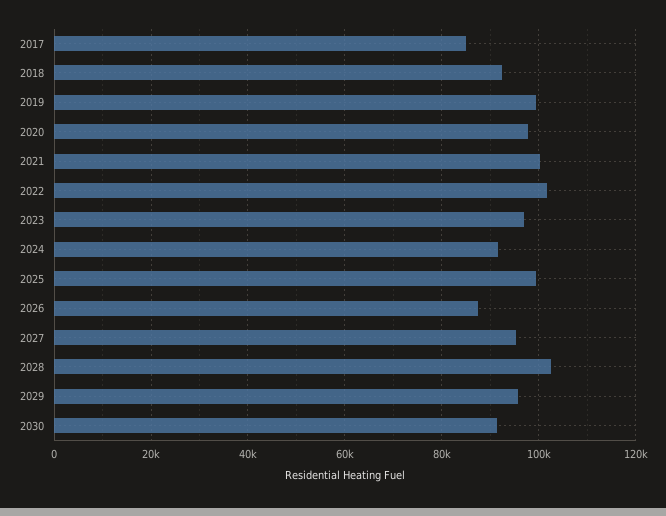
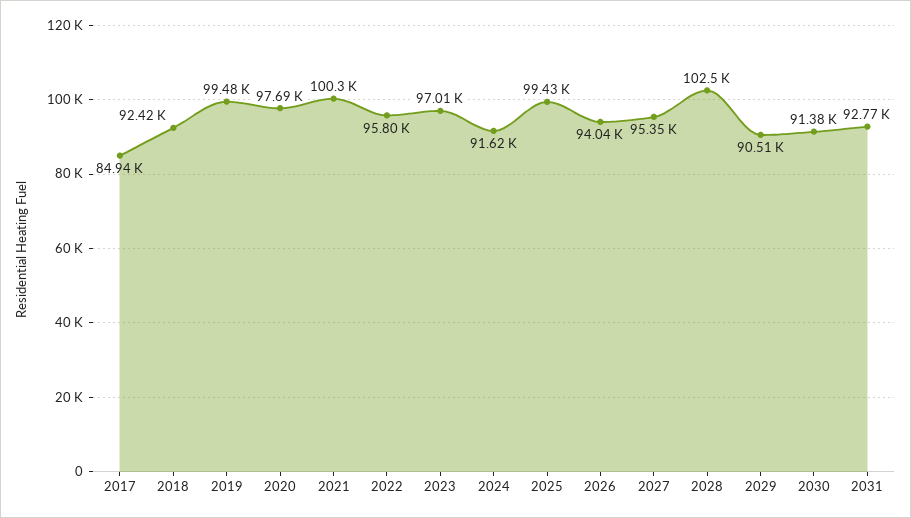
2022: 102000 -> 95800
2026: 88000 -> 94040
2029: 96000 -> 90510
2031: none -> 92770

